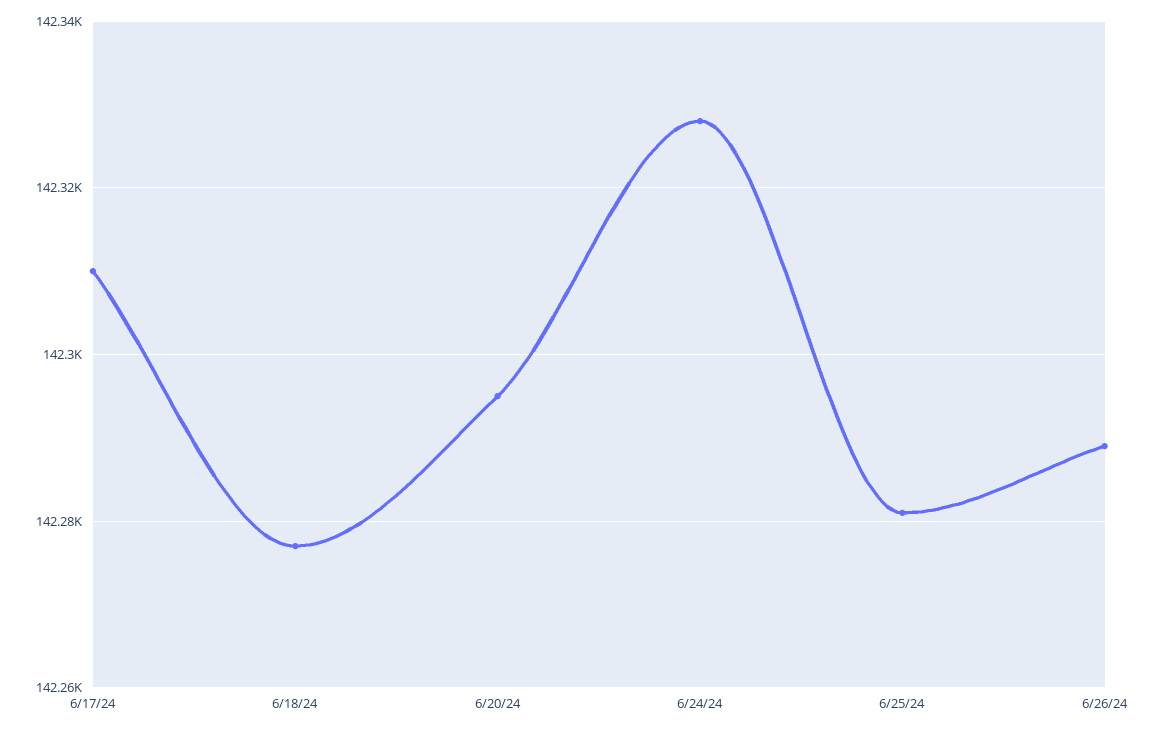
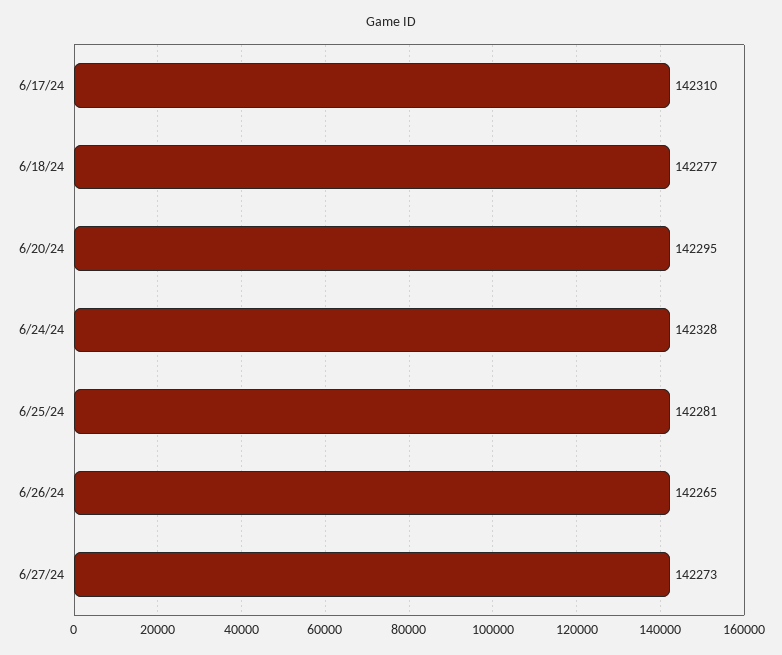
6/26/24: 142290 -> 142265
6/27/24: none -> 142273

